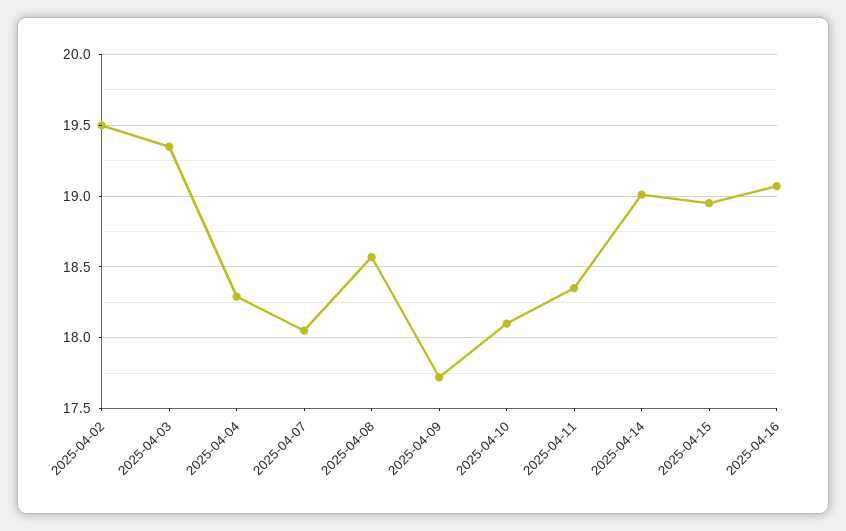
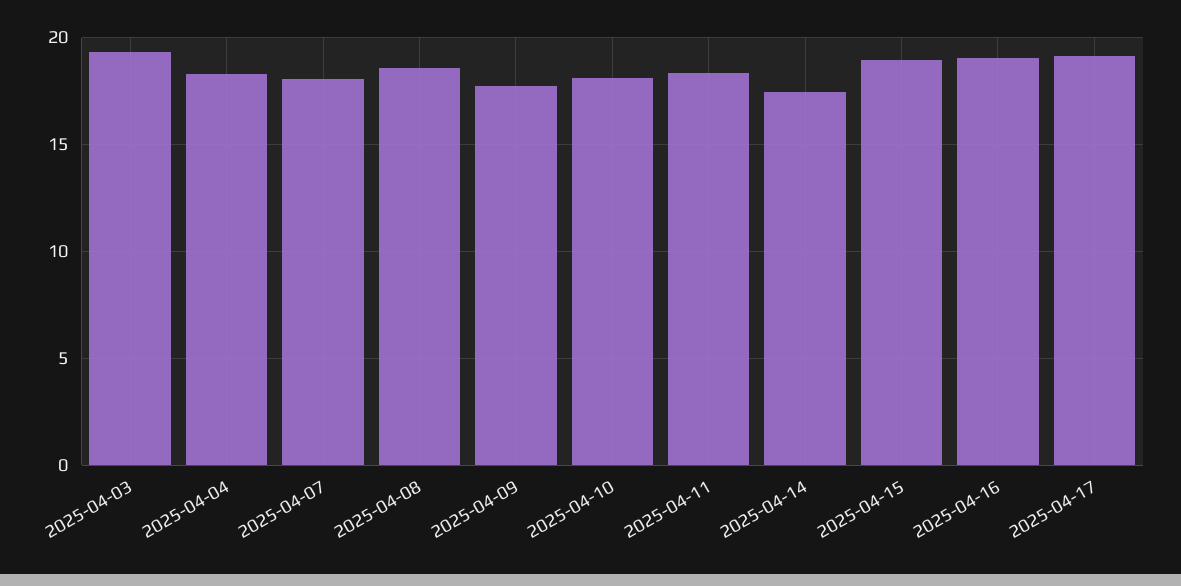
2025-04-02: 19.5 -> none
2025-04-14: 19 -> 17.5
2025-04-17: none -> 19

